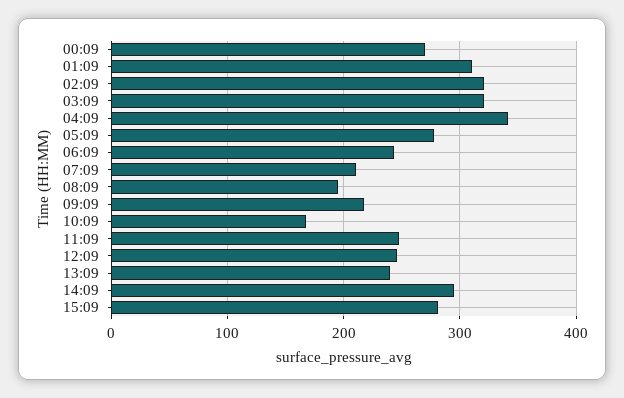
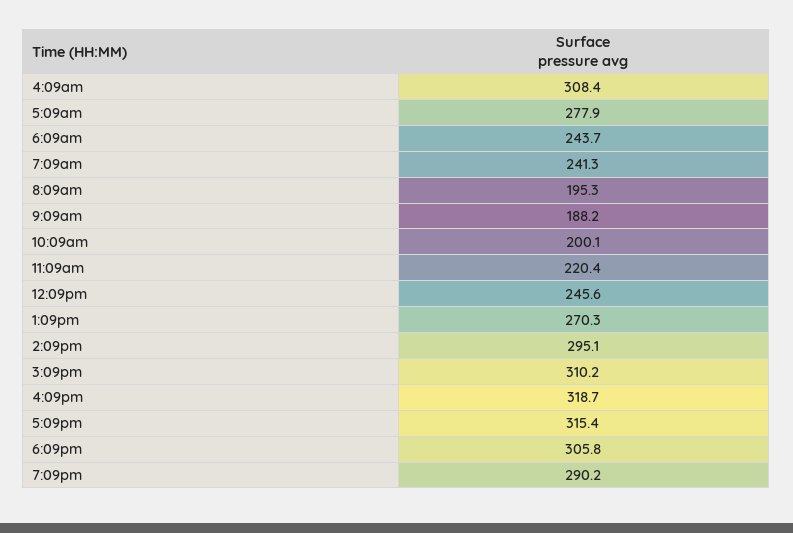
00:09: 270 -> none
01:09: 310 -> none
02:09: 320 -> none
03:09: 320 -> none
04:09: 340 -> 308.4
07:09: 210 -> 241.3
09:09: 220 -> 188.2
10:09: 170 -> 200.1
11:09: 250 -> 220.4
13:09: 240 -> 270.3
15:09: 280 -> 310.2
4:09pm: none -> 318.7
5:09pm: none -> 315.4
6:09pm: none -> 305.8
7:09pm: none -> 290.2

